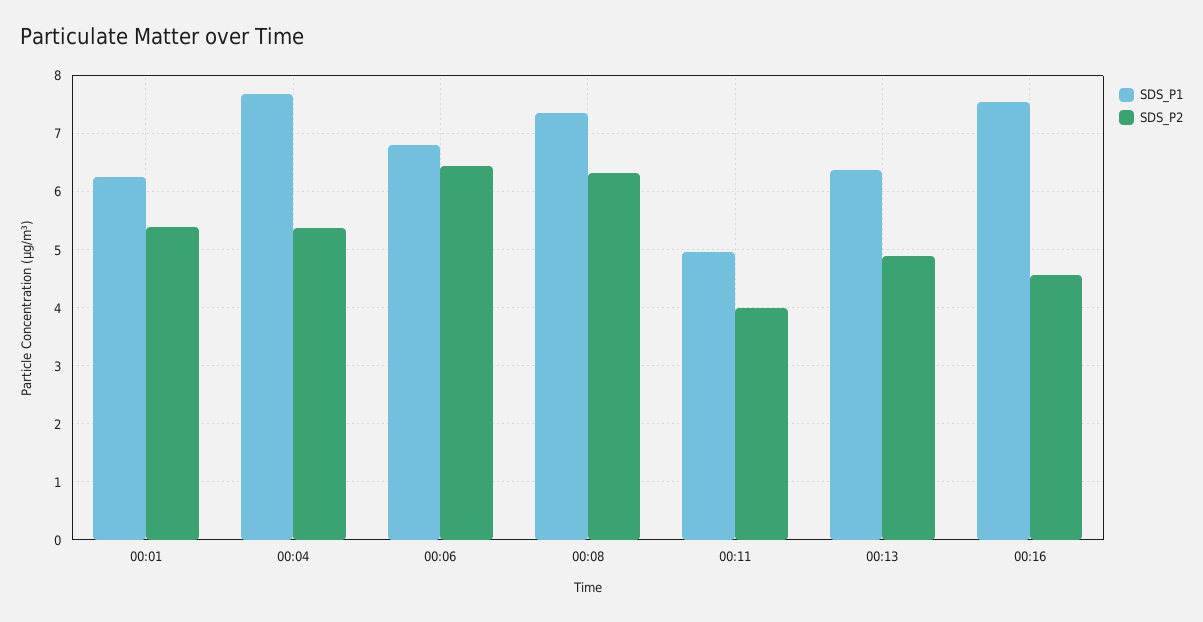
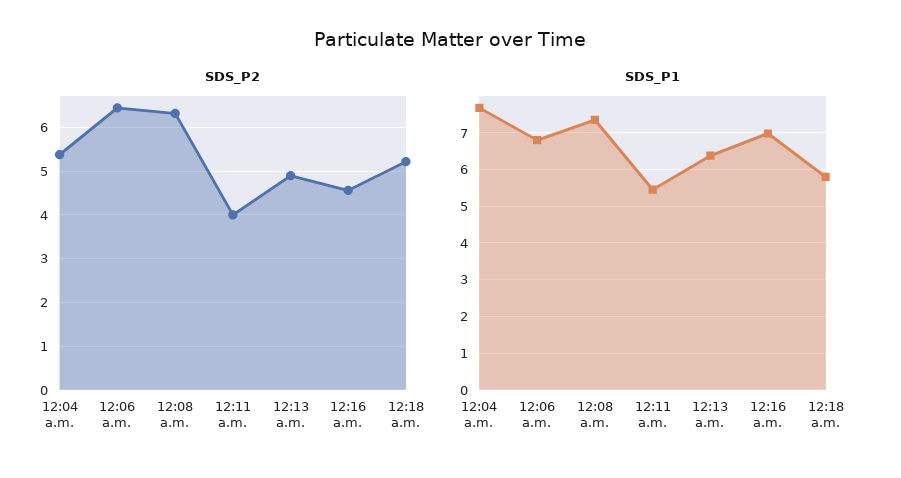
SDS_P1, 00:01: 6.2 -> none
SDS_P2, 00:01: 5.4 -> none
SDS_P1, 00:11: 5 -> 5.4
SDS_P1, 00:16: 7.6 -> 7
SDS_P2, 12:18 a.m.: none -> 5.2
SDS_P1, 12:18 a.m.: none -> 5.8

